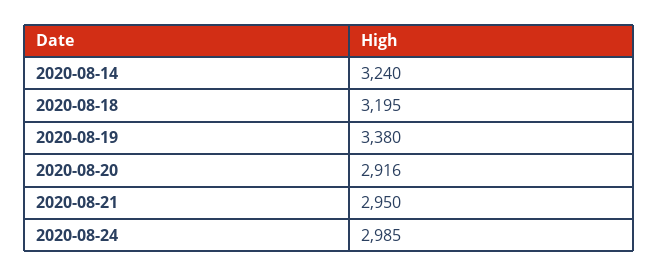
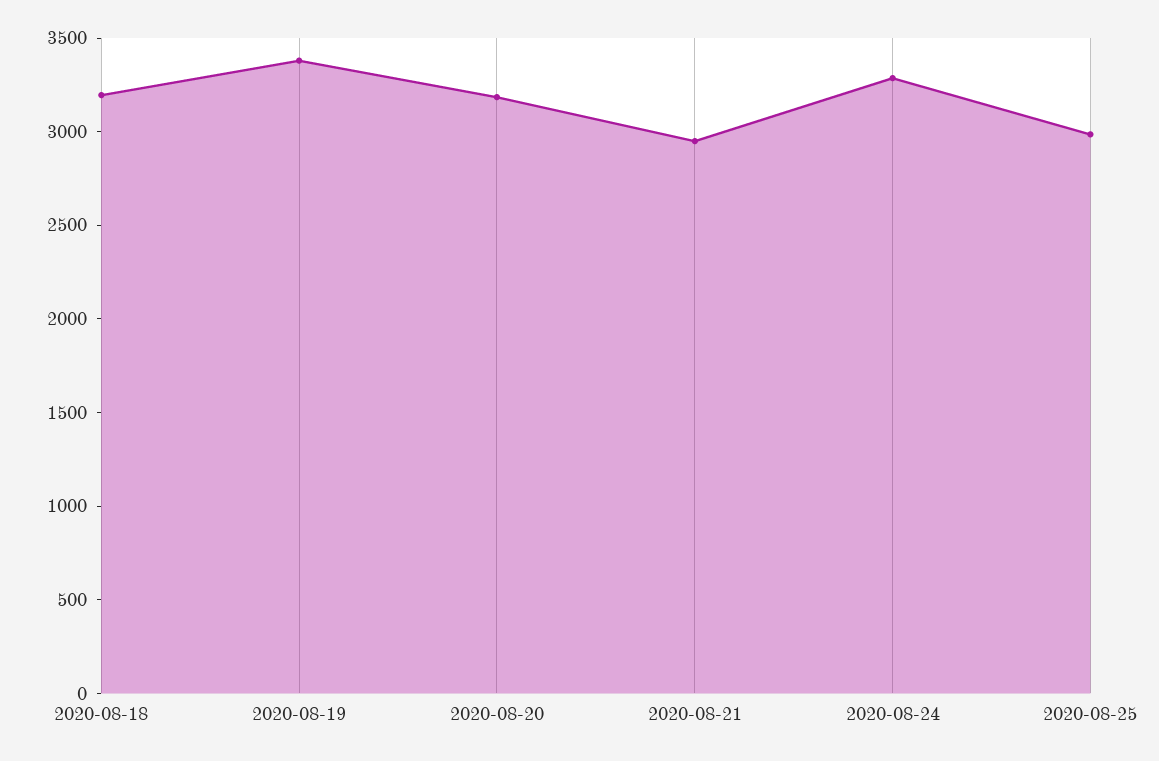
2020-08-14: 3240 -> none
2020-08-20: 2916 -> 3200
2020-08-24: 2985 -> 3300
2020-08-25: none -> 3000

